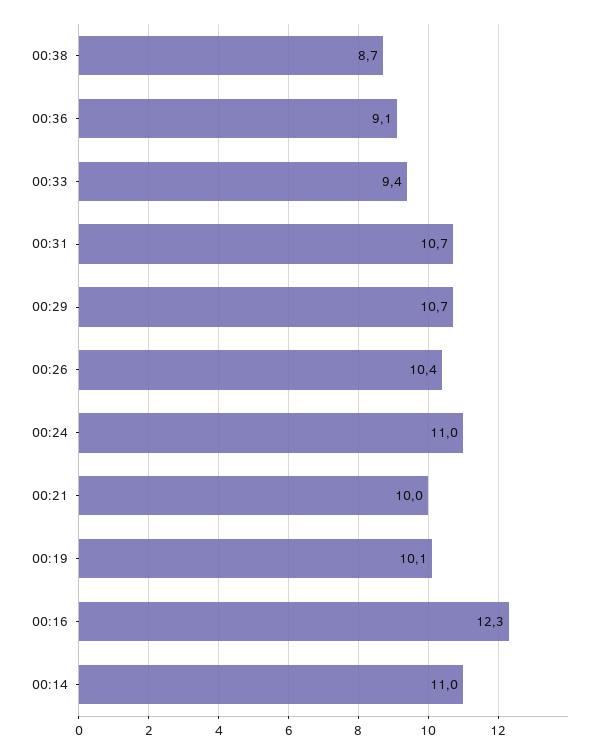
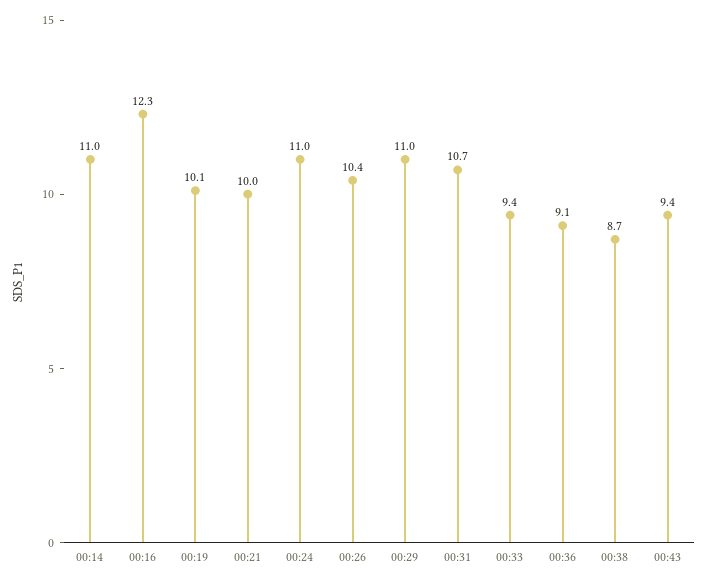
00:29: 10.7 -> 11
00:43: none -> 9.4

